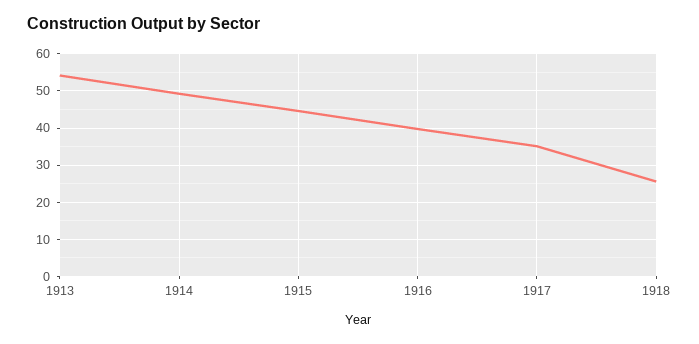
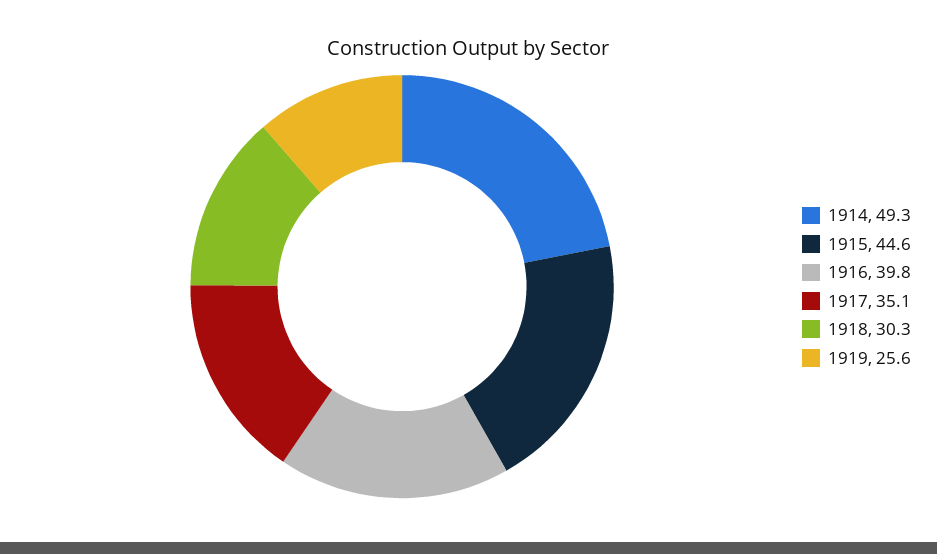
1913: 54 -> none
1918: 26 -> 30.3
1919: none -> 25.6

